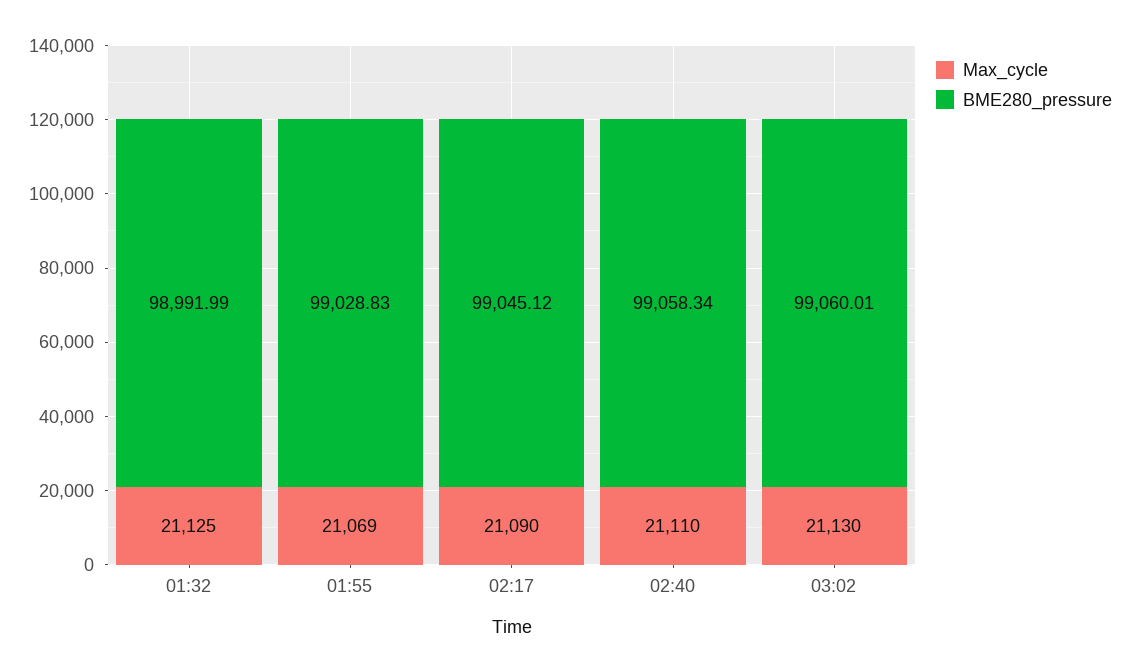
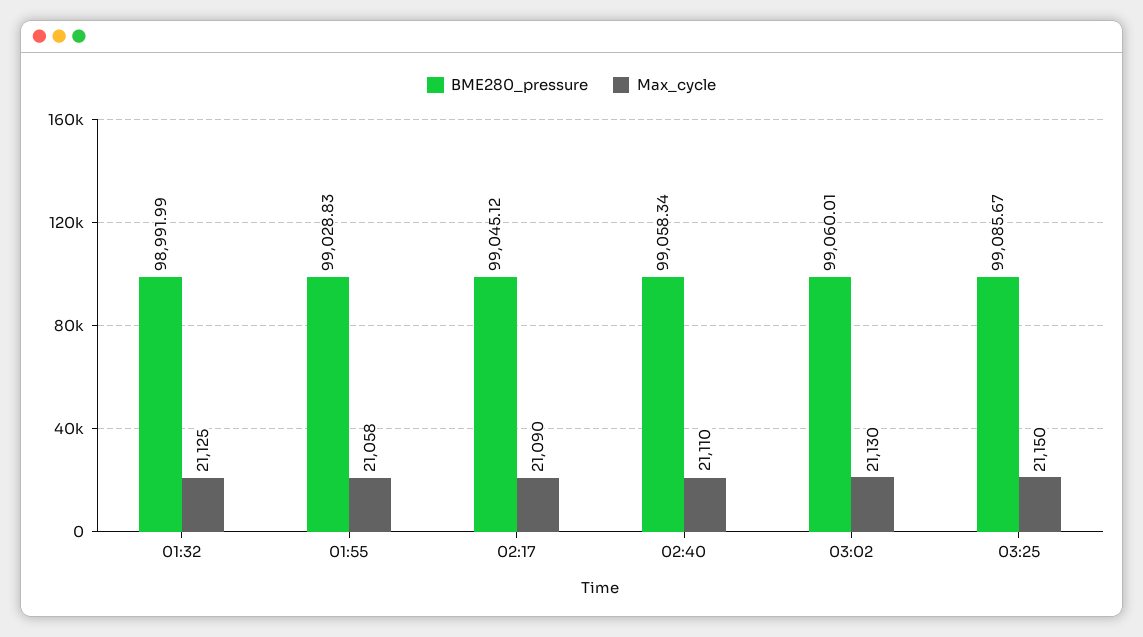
Max_cycle, 01:55: 21069 -> 21058
BME280_pressure, 03:25: none -> 99085.67
Max_cycle, 03:25: none -> 21150

